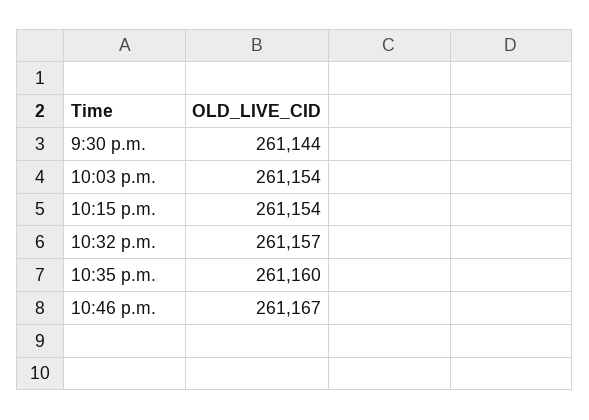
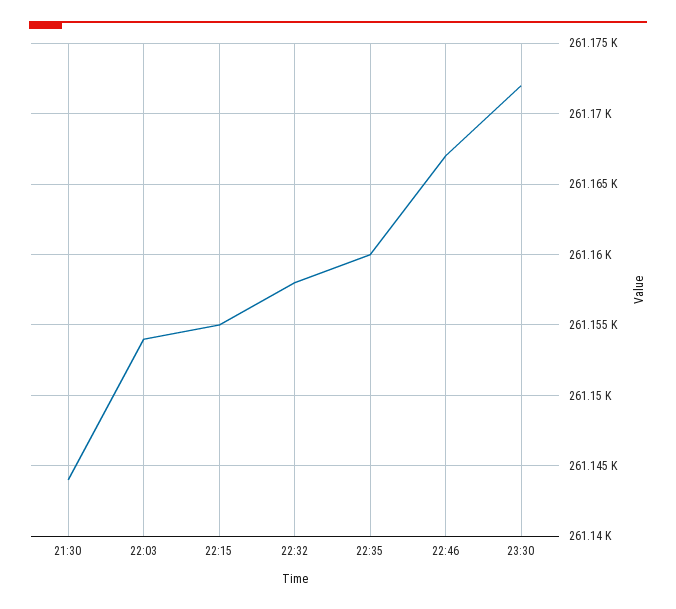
10:15 p.m.: 261154 -> 261155
10:32 p.m.: 261157 -> 261158
23:30: none -> 261172

